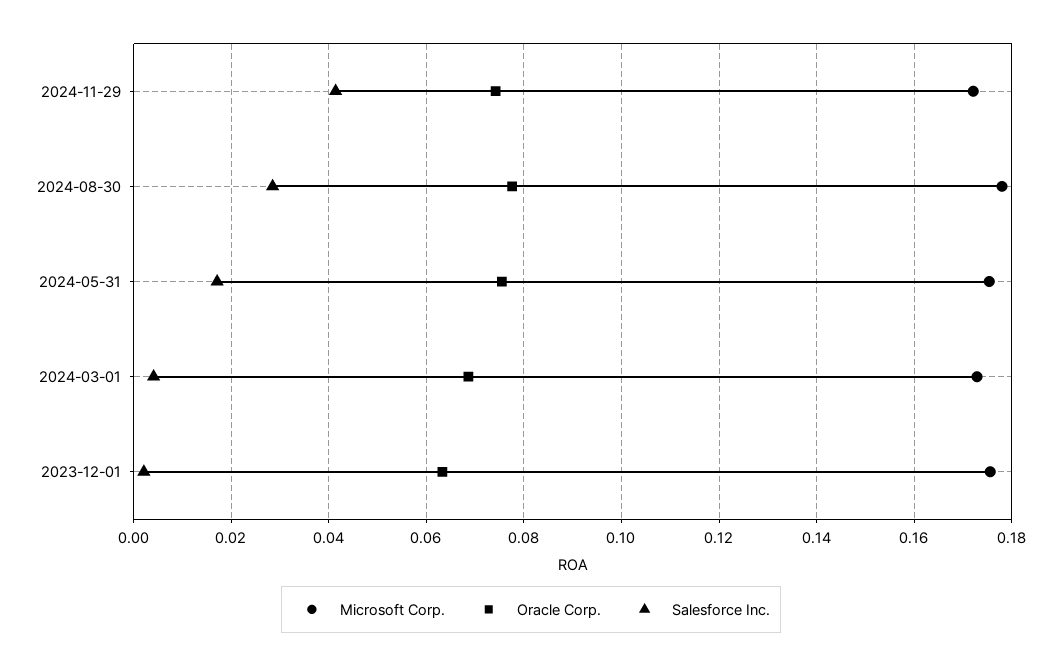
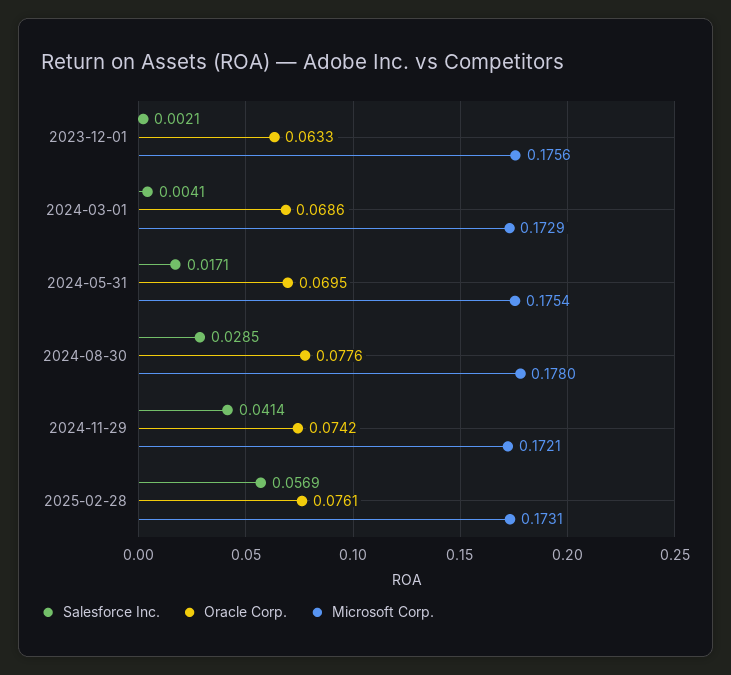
Oracle Corp., 2024-05-31: 0.076 -> 0.0695
Salesforce Inc., 2025-02-28: none -> 0.0569
Oracle Corp., 2025-02-28: none -> 0.0761
Microsoft Corp., 2025-02-28: none -> 0.1731

